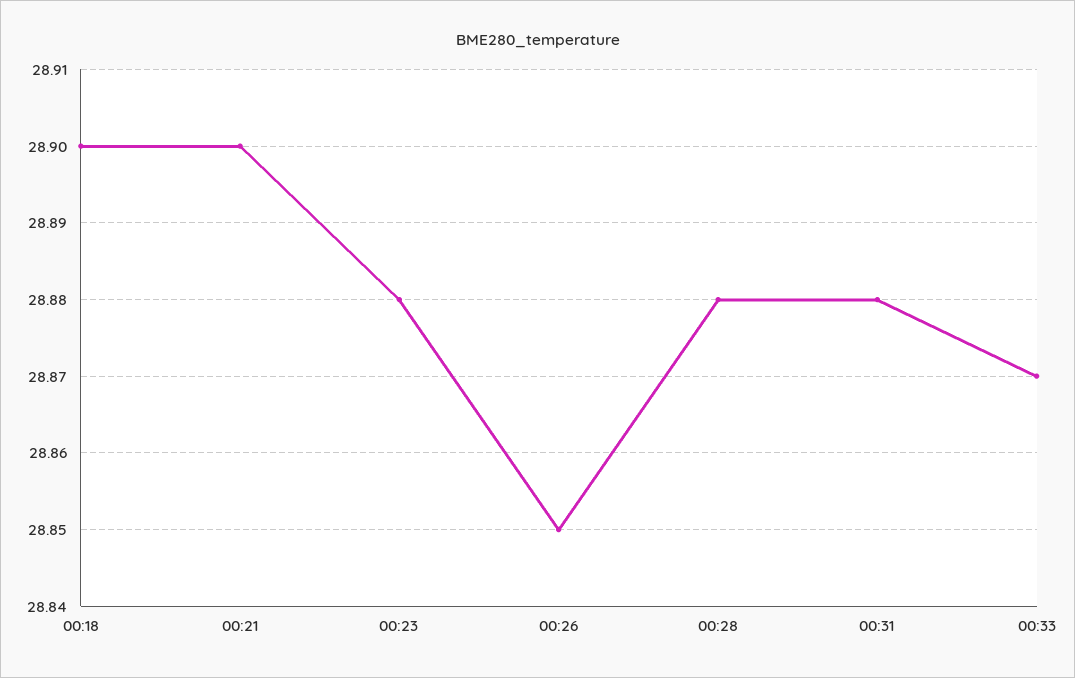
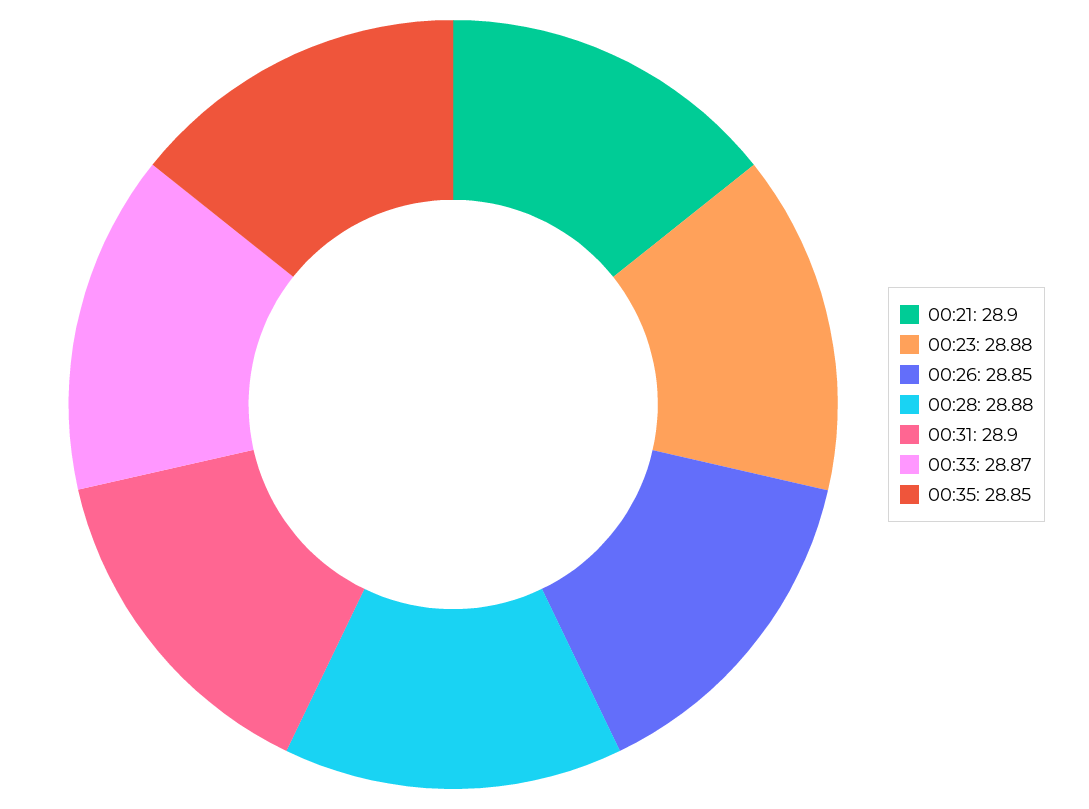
00:18: 28.9 -> none
00:31: 28.88 -> 28.9
00:35: none -> 28.85

